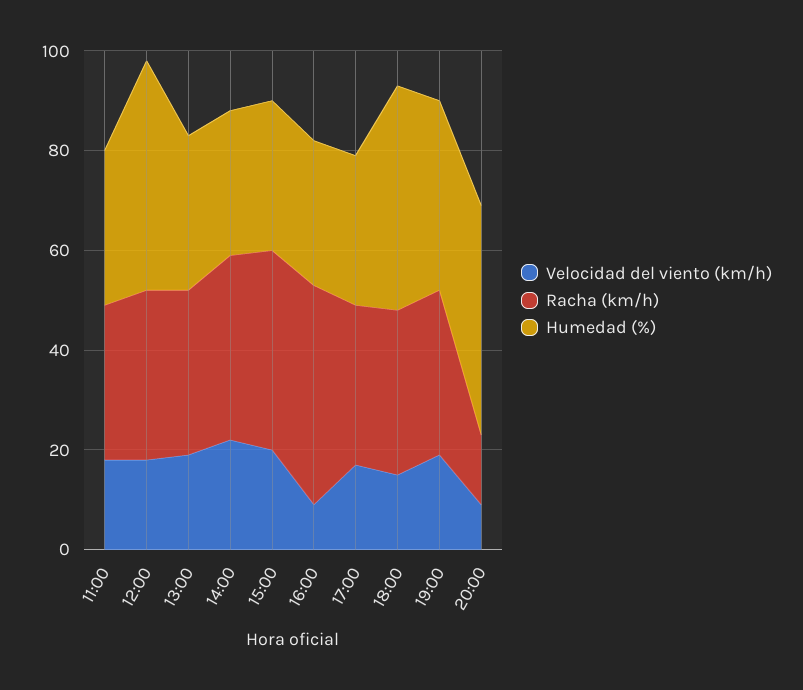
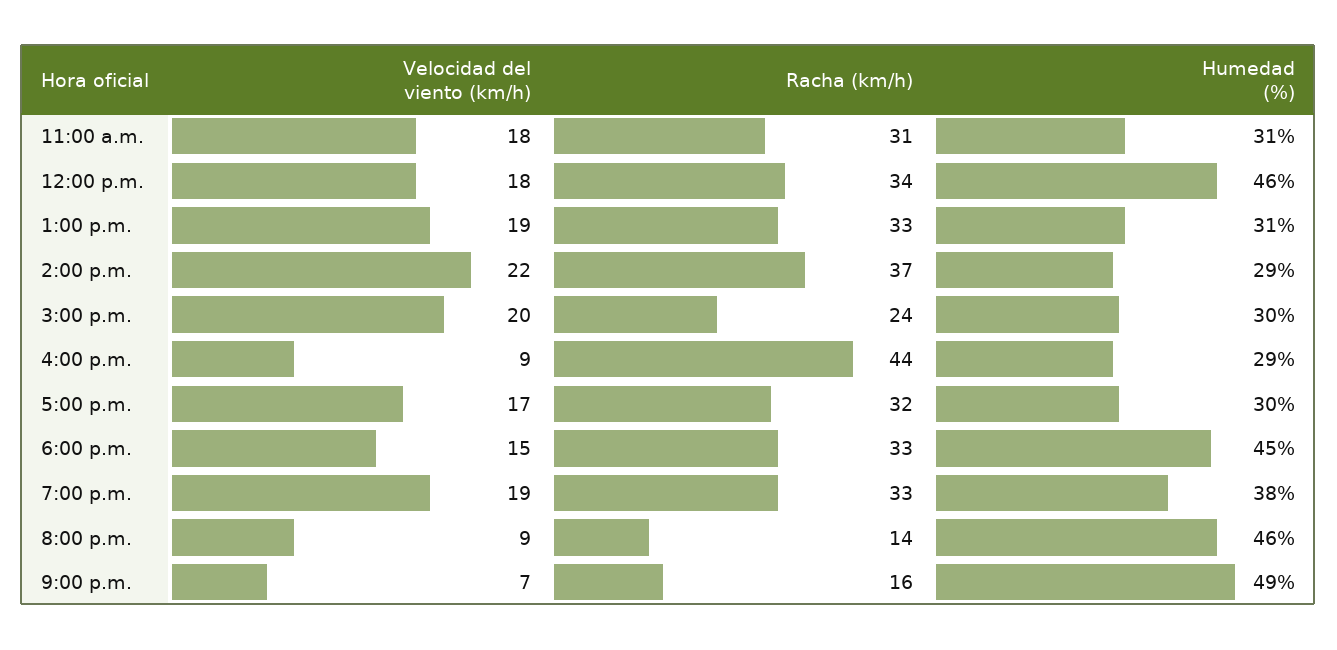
Racha (km/h), 15:00: 40 -> 24
Velocidad del viento (km/h), 9:00 p.m.: none -> 7
Racha (km/h), 9:00 p.m.: none -> 16
Humedad (%), 9:00 p.m.: none -> 49

